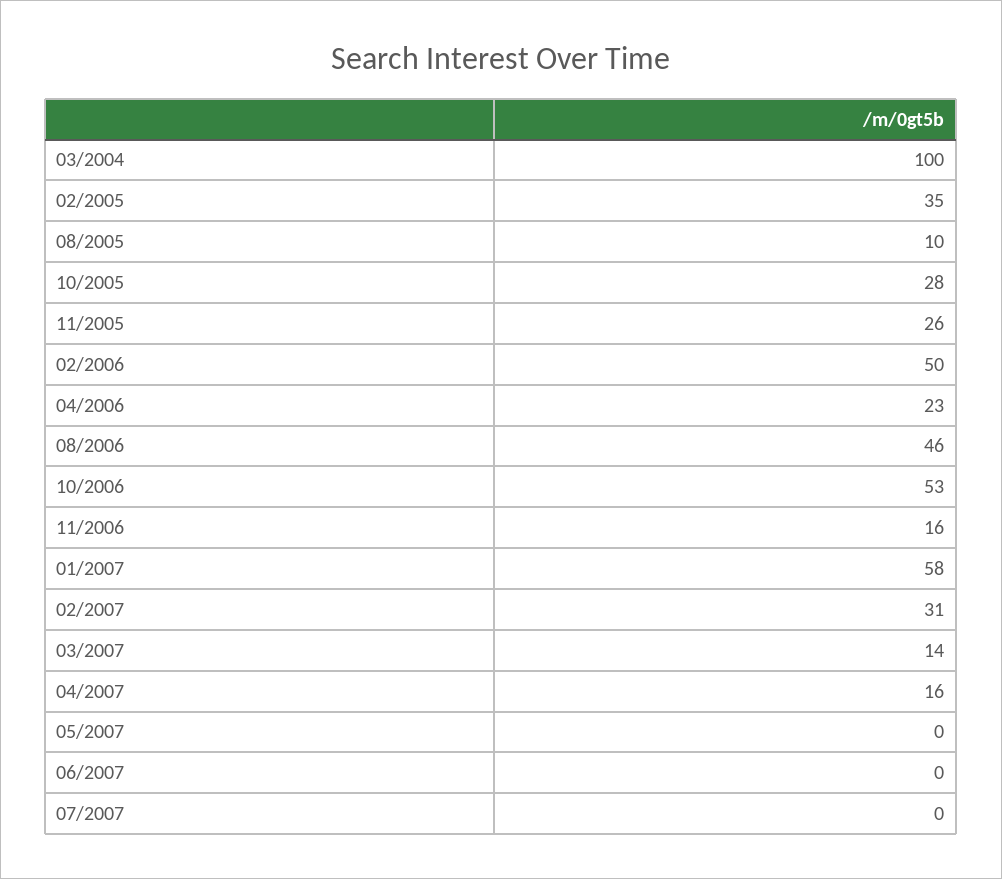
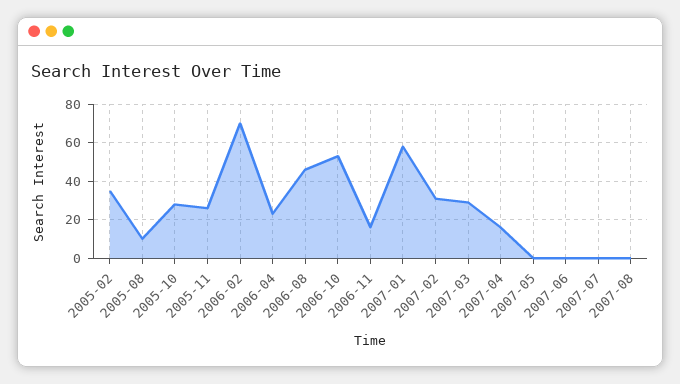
03/2004: 100 -> none
02/2006: 50 -> 70
03/2007: 14 -> 30
2007-08: none -> 0

